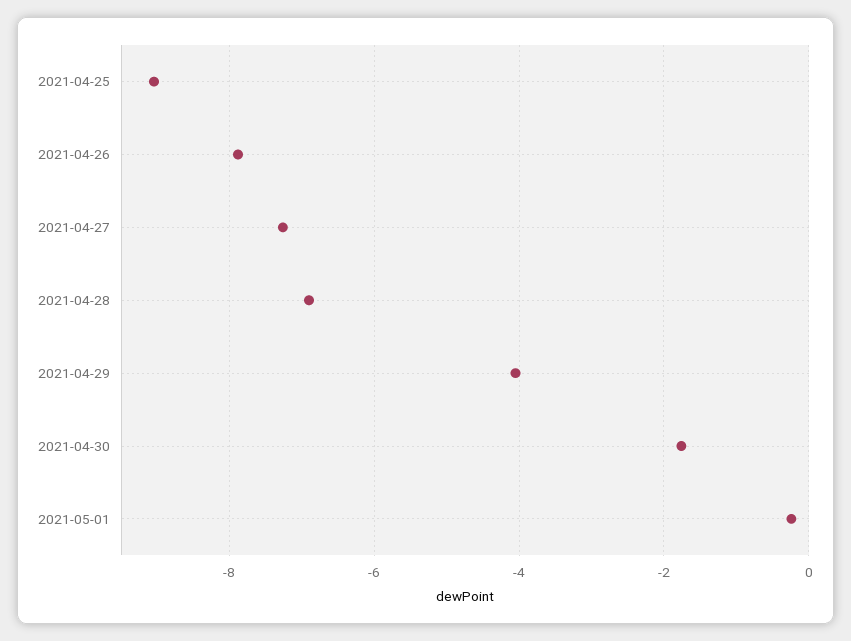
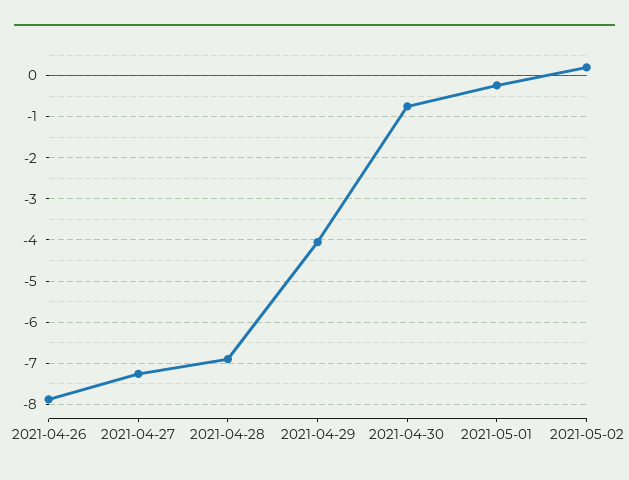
2021-04-25: -9 -> none
2021-04-30: -1.8 -> -0.8
2021-05-02: none -> 0.2

